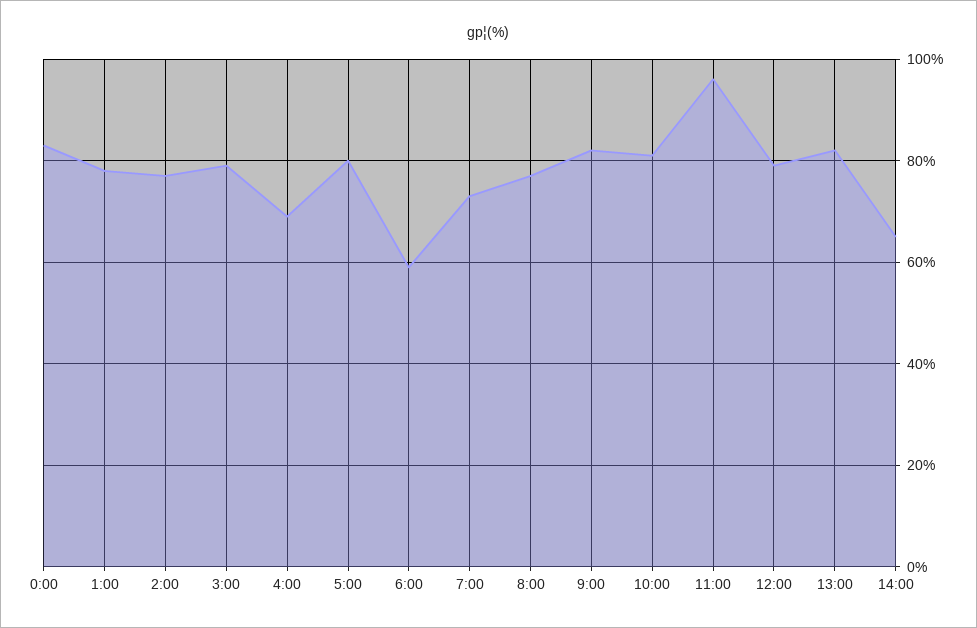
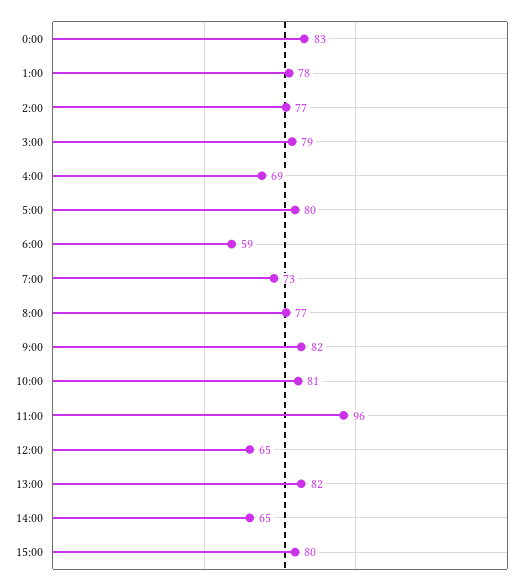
12:00: 80 -> 65
15:00: none -> 80

